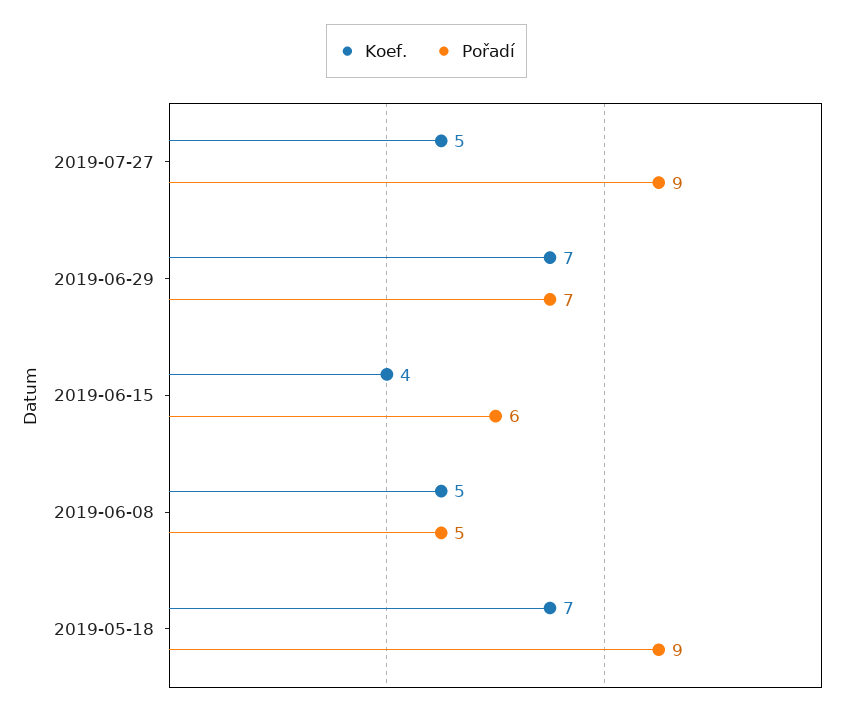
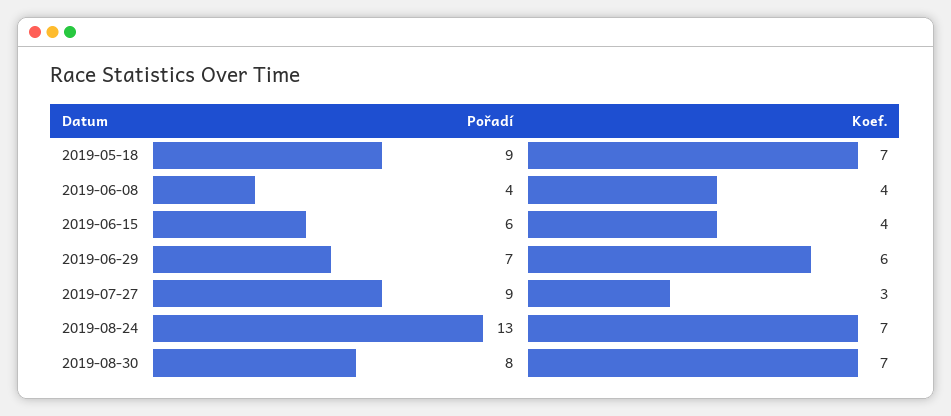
Koef., 2019-07-27: 5 -> 3
Koef., 2019-06-29: 7 -> 6
Koef., 2019-06-08: 5 -> 4
Pořadí, 2019-06-08: 5 -> 4
Pořadí, 2019-08-24: none -> 13
Koef., 2019-08-24: none -> 7
Pořadí, 2019-08-30: none -> 8
Koef., 2019-08-30: none -> 7

